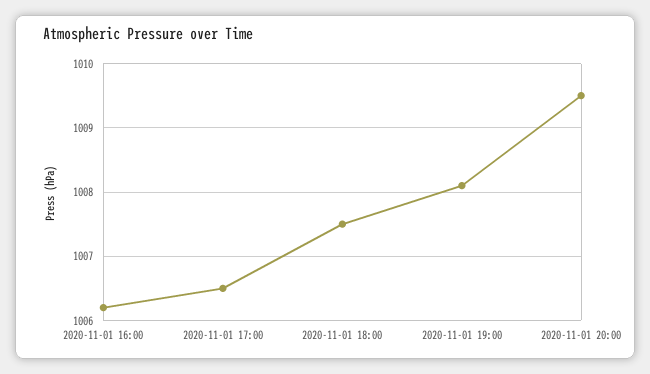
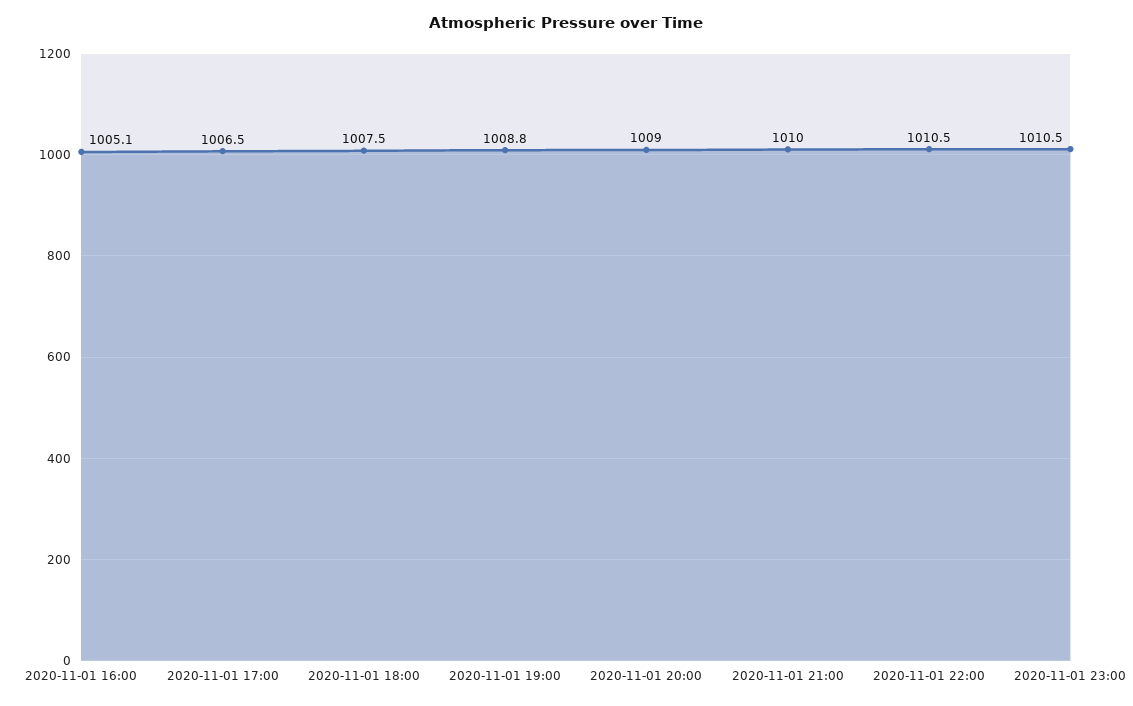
2020-11-01 16:00: 1006.2 -> 1005.1
2020-11-01 19:00: 1008.1 -> 1008.8
2020-11-01 20:00: 1009.5 -> 1009
2020-11-01 21:00: none -> 1010
2020-11-01 22:00: none -> 1010.5
2020-11-01 23:00: none -> 1010.5

